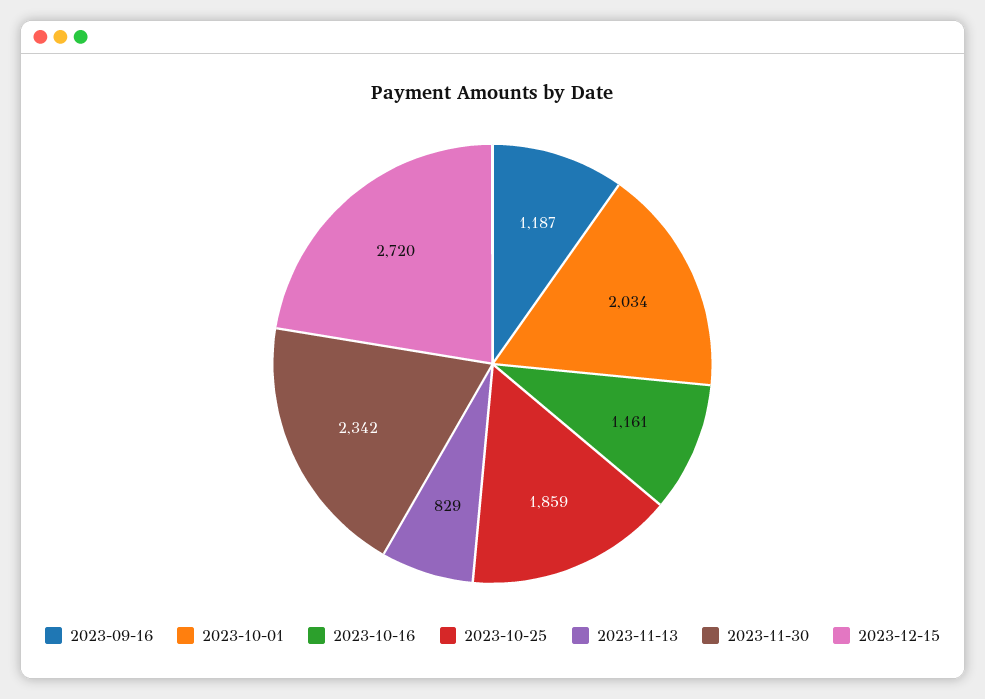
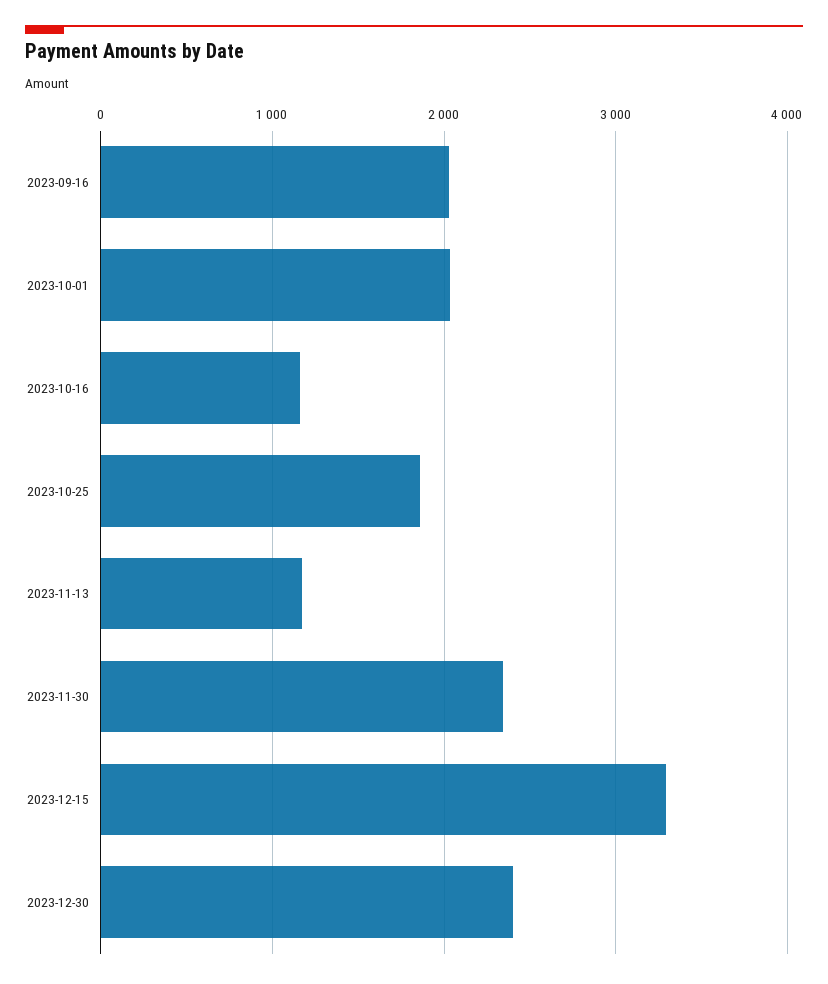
2023-09-16: 1187 -> 2000
2023-11-13: 829 -> 1200
2023-12-15: 2720 -> 3300
2023-12-30: none -> 2400

